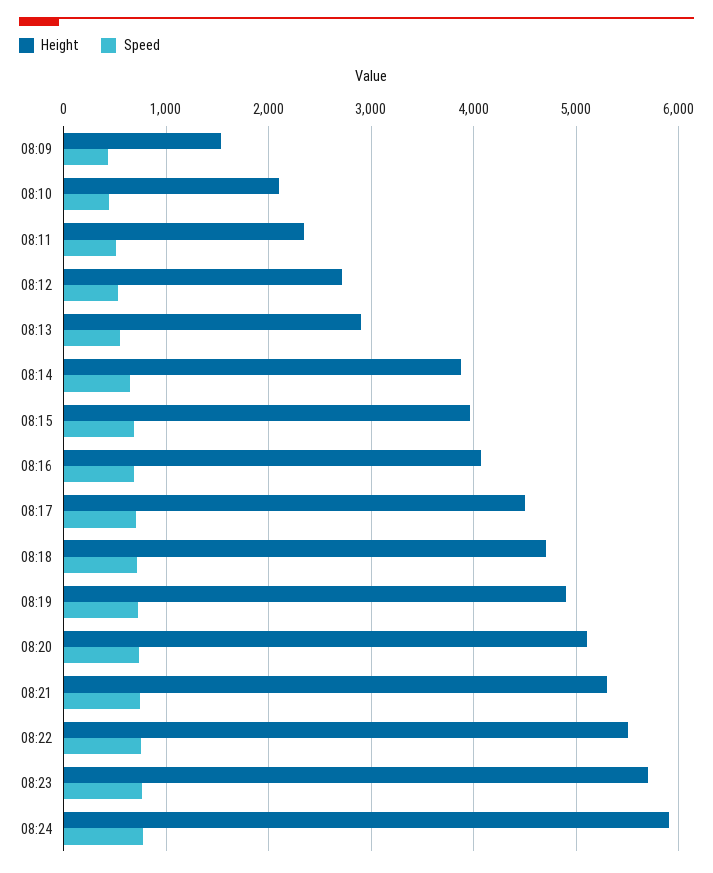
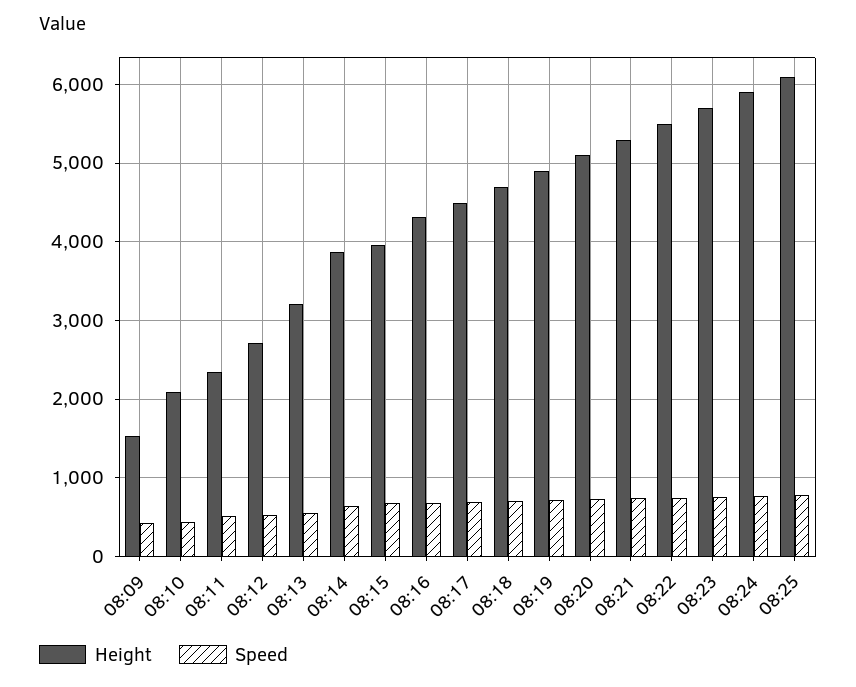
Height, 08:13: 2900 -> 3200
Height, 08:16: 4100 -> 4300
Height, 08:25: none -> 6100
Speed, 08:25: none -> 800

